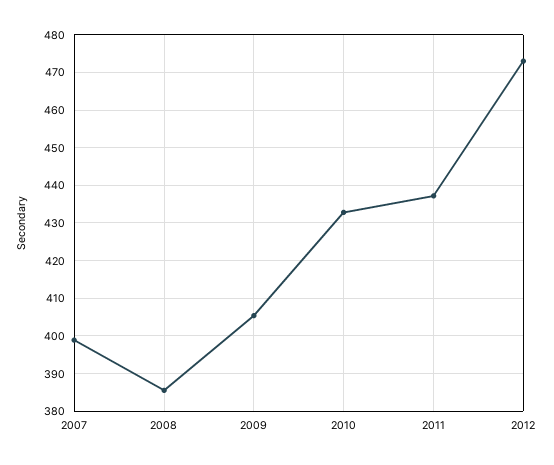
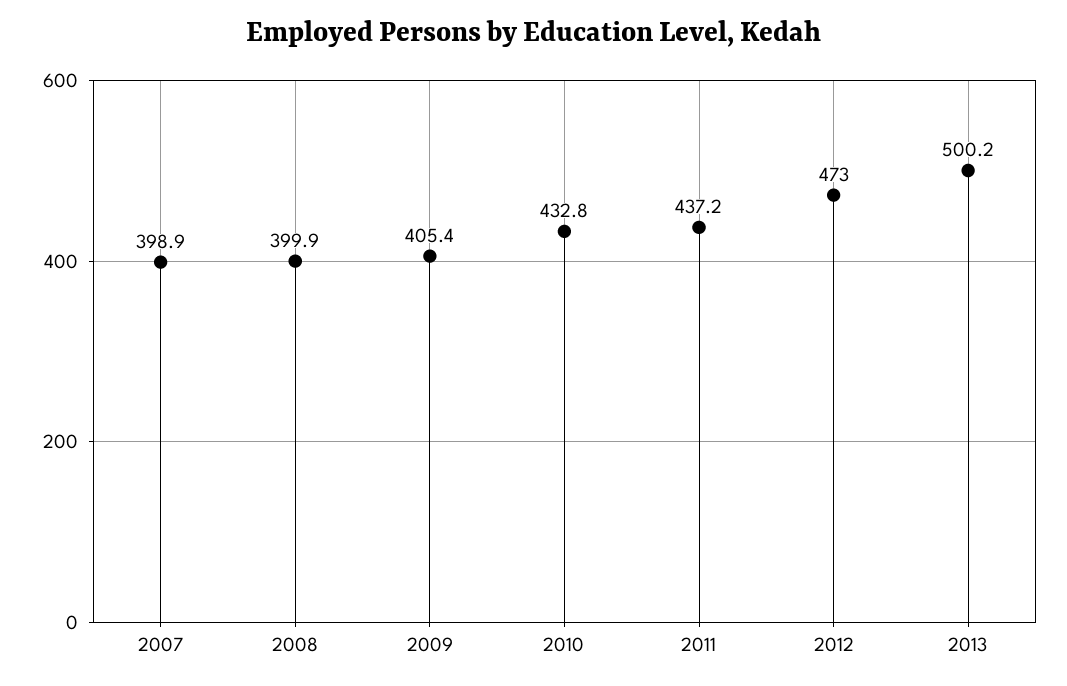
2008: 386 -> 399.9
2013: none -> 500.2

